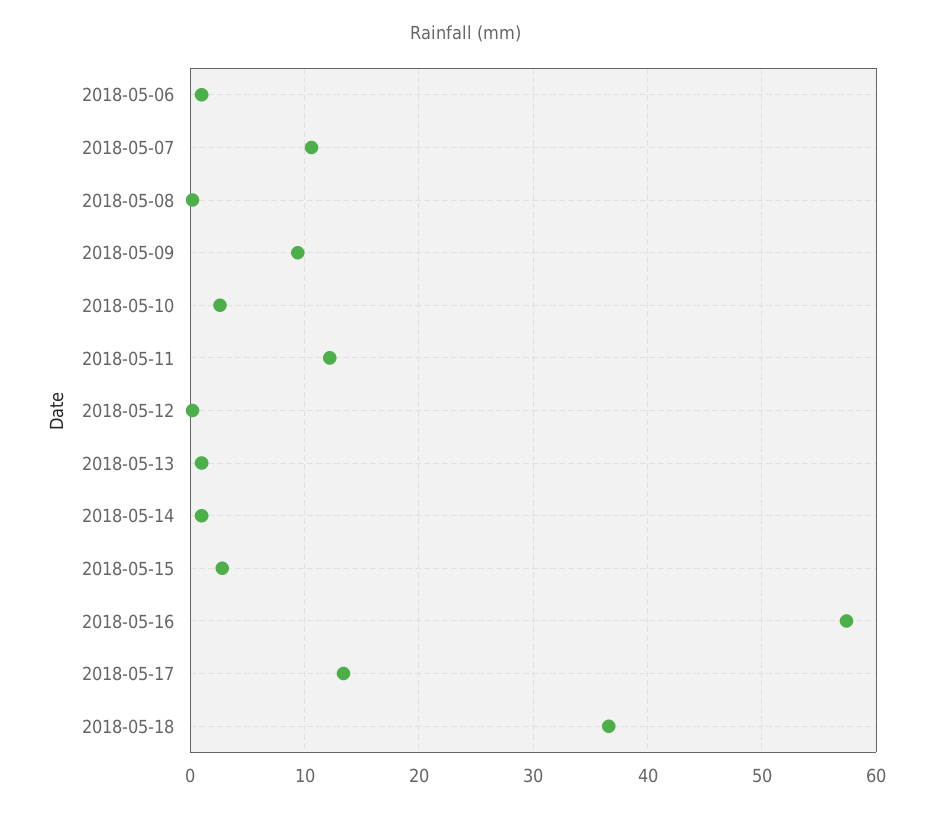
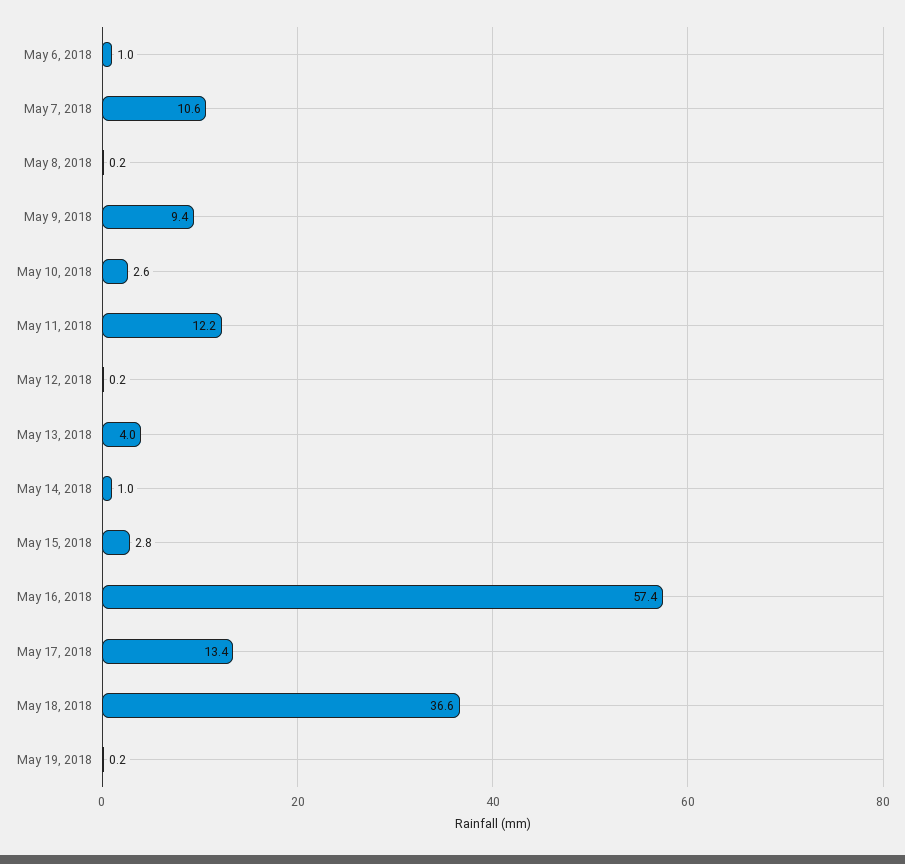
2018-05-13: 1 -> 4
May 19, 2018: none -> 0.2

